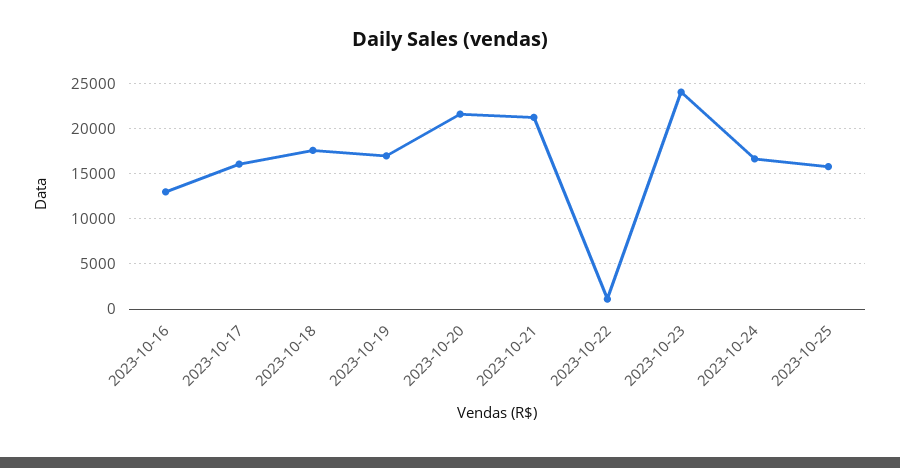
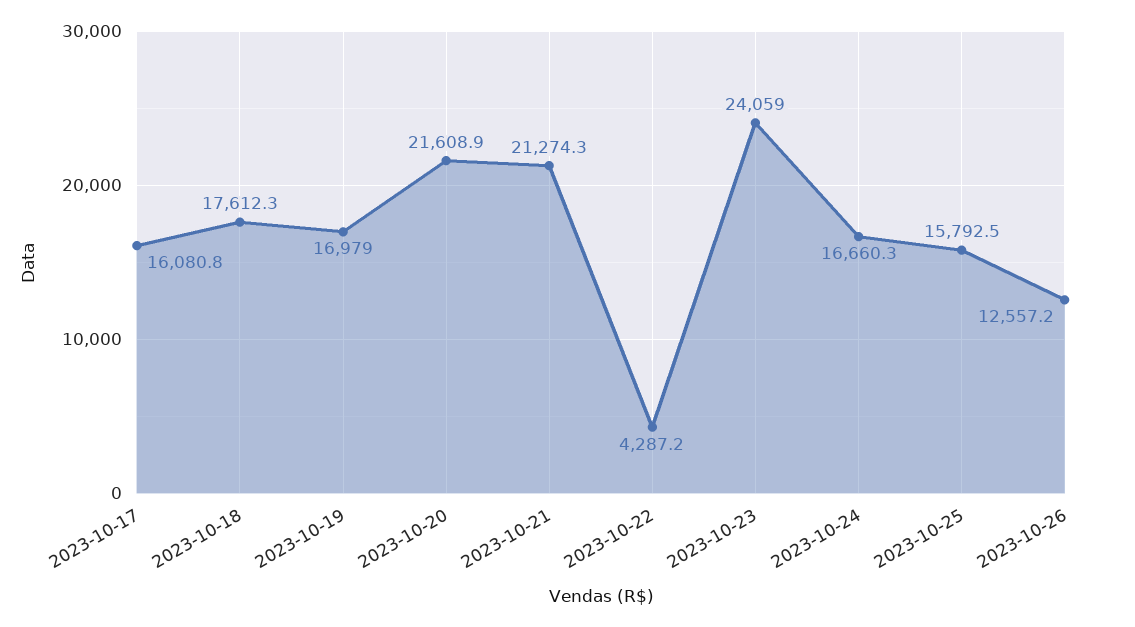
2023-10-16: 13000 -> none
2023-10-22: 1000 -> 4287.2
2023-10-26: none -> 12557.2

